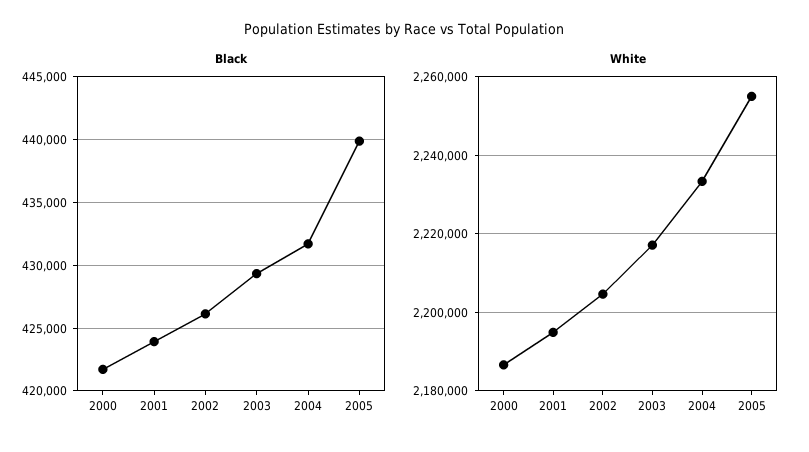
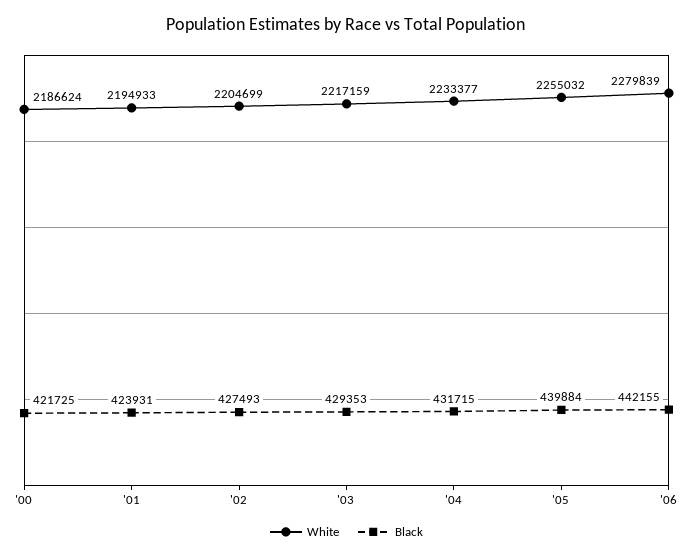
Black, 2002: 426000 -> 427493
White, '06: none -> 2279839
Black, '06: none -> 442155

